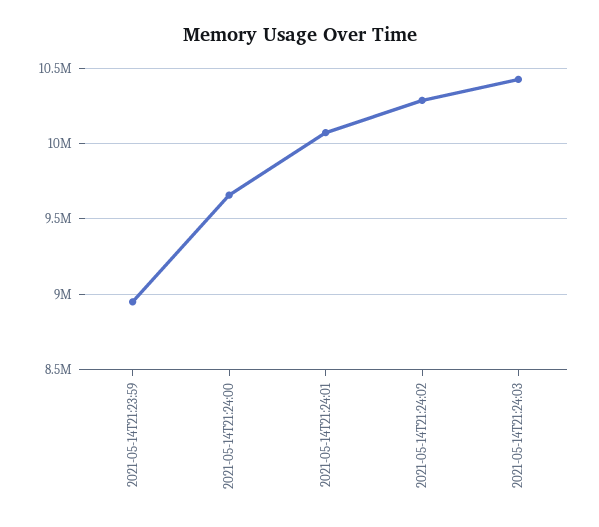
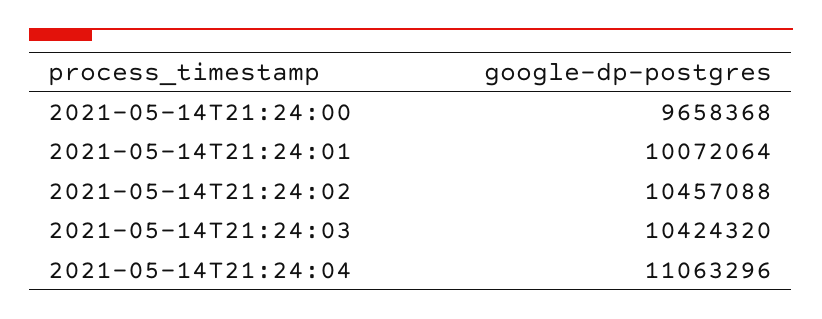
2021-05-14T21:23:59: 8950000 -> none
2021-05-14T21:24:02: 10300000 -> 10457088
2021-05-14T21:24:04: none -> 11063296

